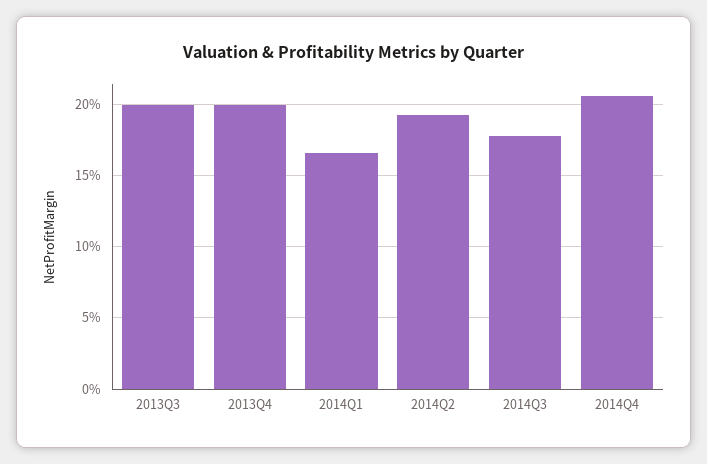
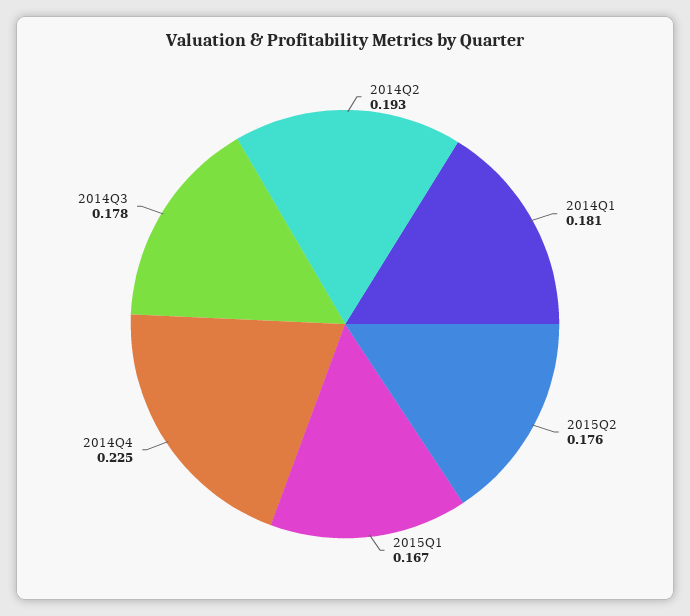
2013Q3: 0.2 -> none
2013Q4: 0.2 -> none
2014Q1: 0.165 -> 0.181
2014Q4: 0.205 -> 0.225
2015Q2: none -> 0.176
2015Q1: none -> 0.167

